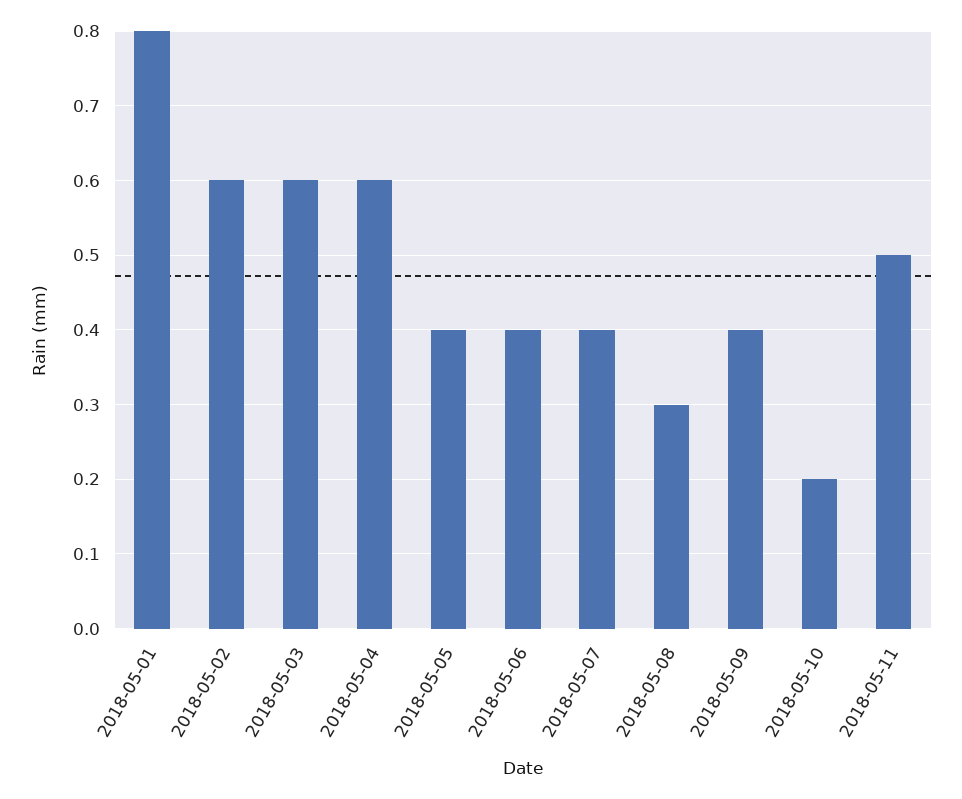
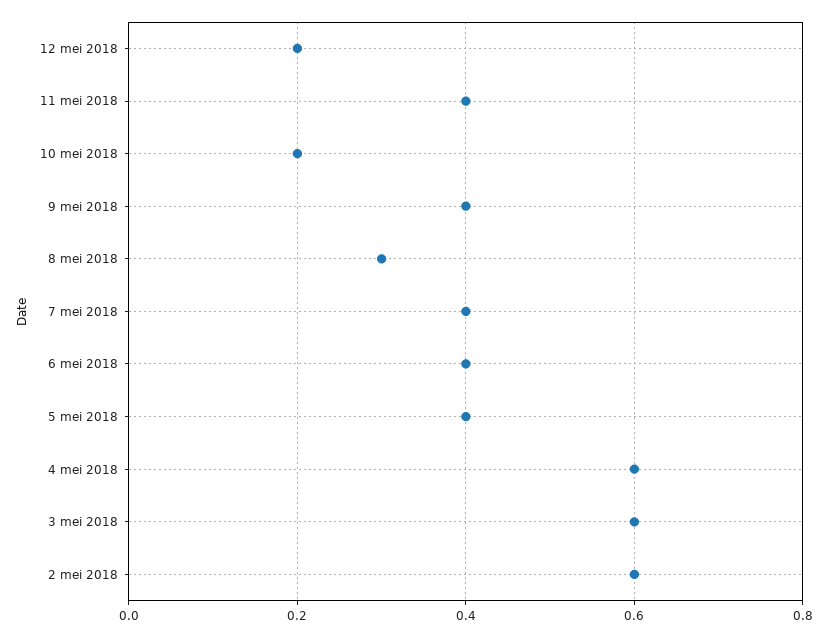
2018-05-01: 0.8 -> none
2018-05-11: 0.5 -> 0.4
12 mei 2018: none -> 0.2

